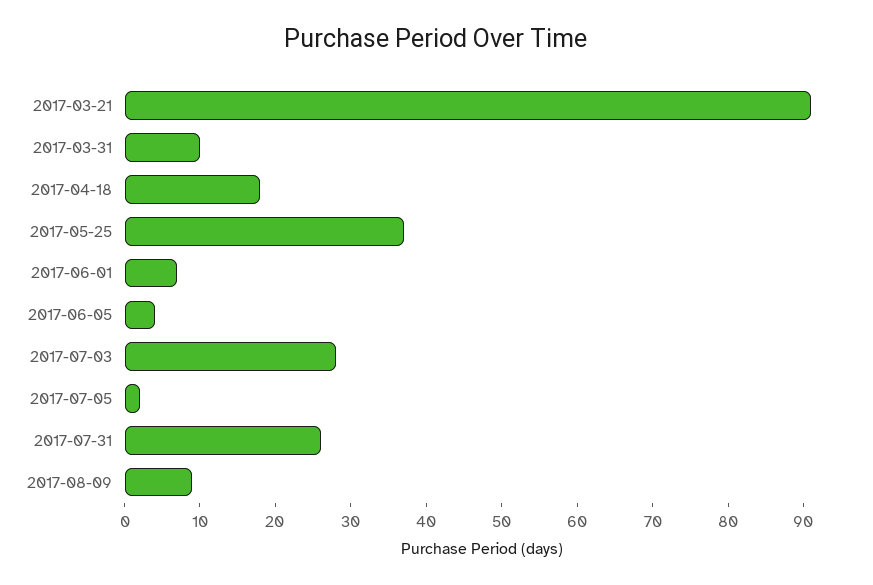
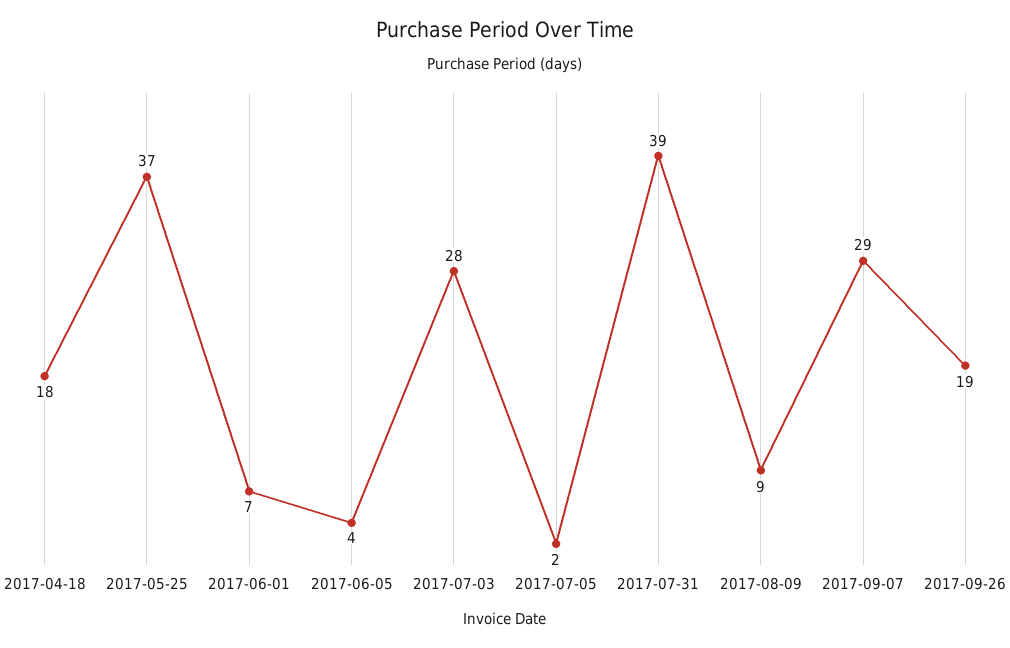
2017-03-21: 90 -> none
2017-03-31: 10 -> none
2017-07-31: 25 -> 39
2017-09-07: none -> 29
2017-09-26: none -> 19

